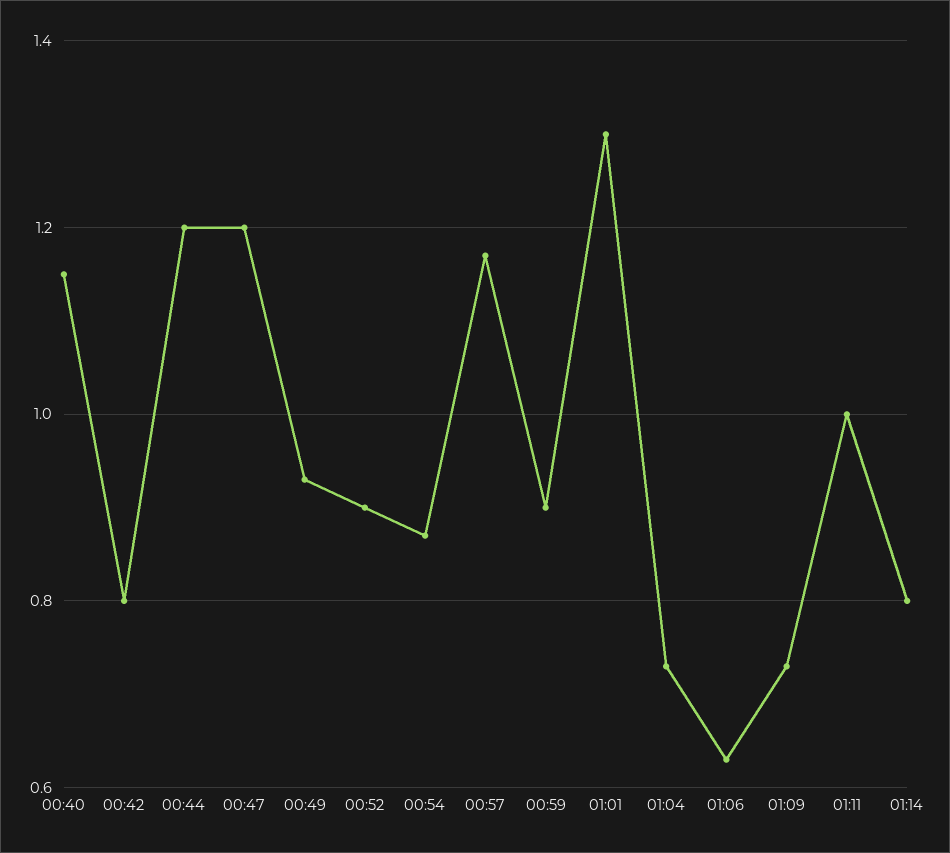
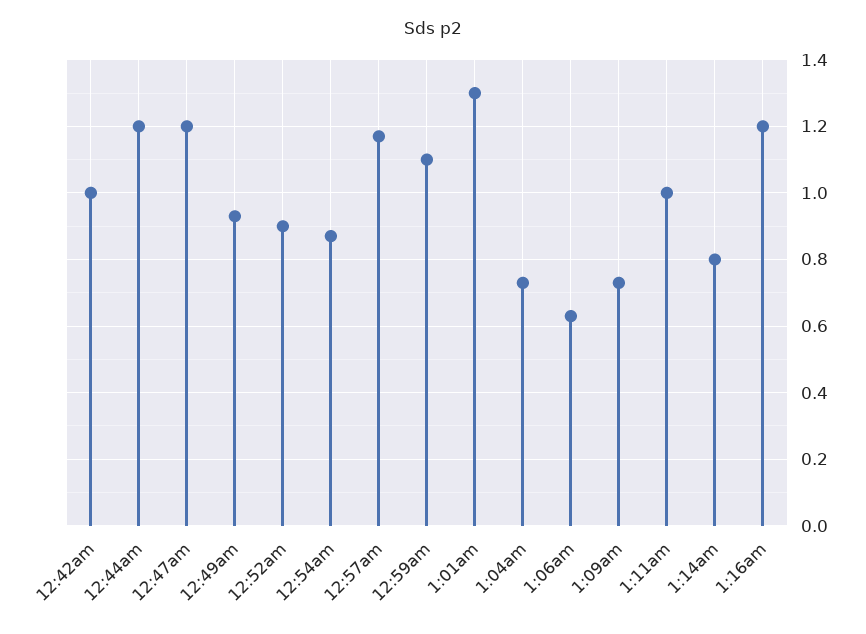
00:40: 1.15 -> none
00:42: 0.8 -> 1
00:59: 0.9 -> 1.1
1:16am: none -> 1.2

